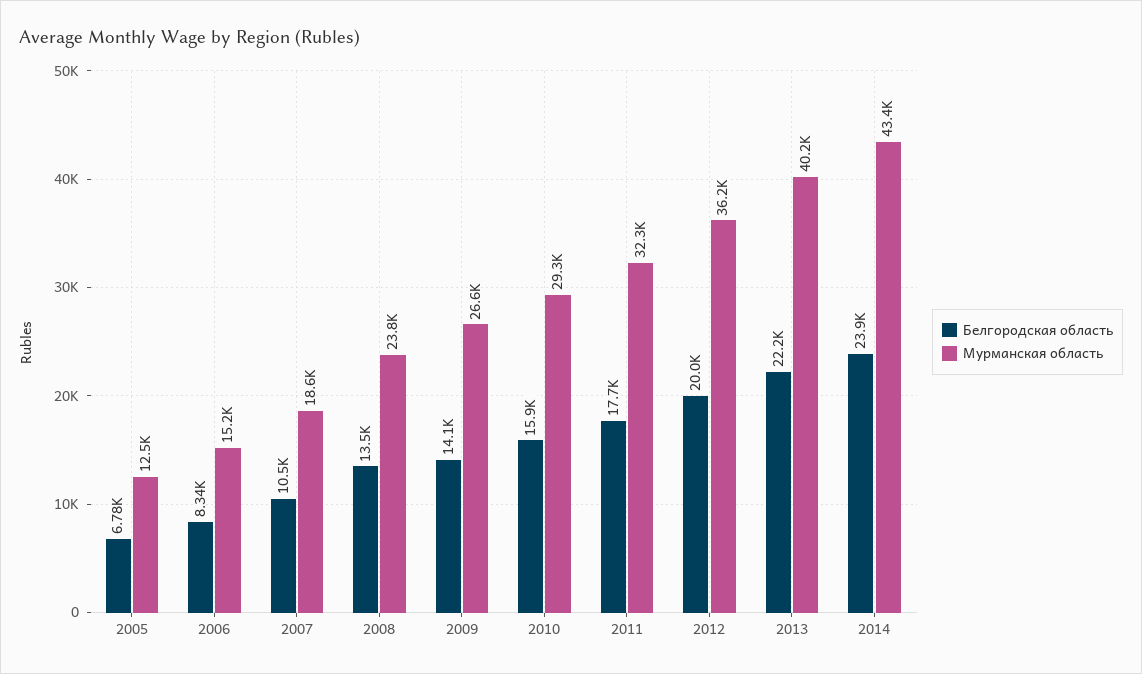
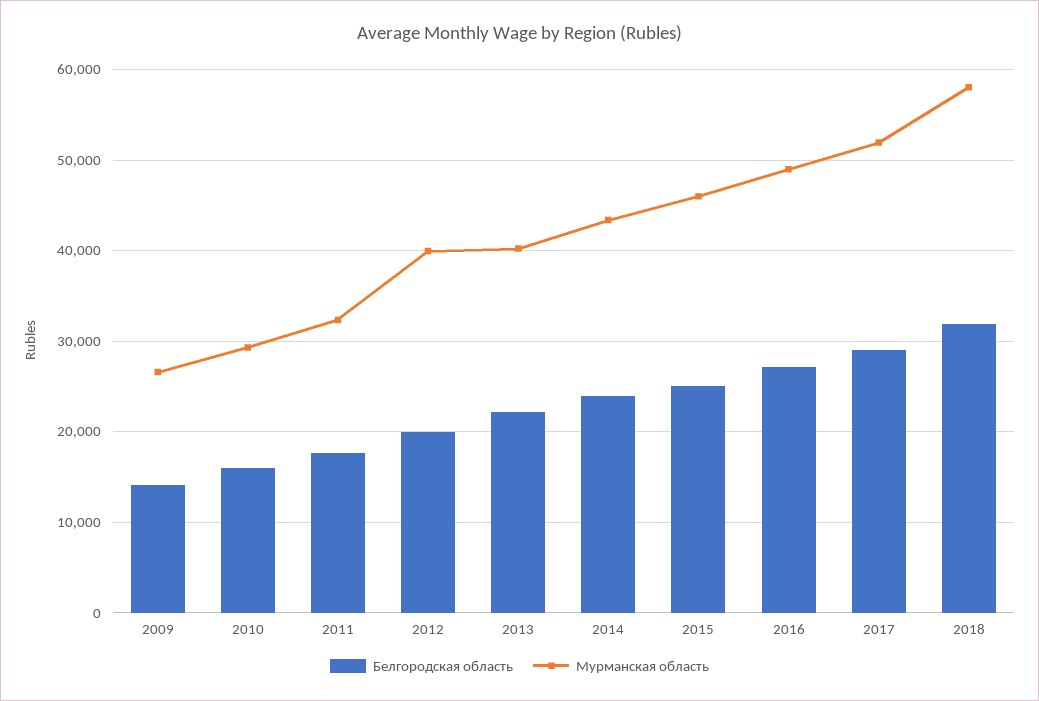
Белгородская область, 2005: 6780 -> none
Мурманская область, 2005: 12500 -> none
Белгородская область, 2006: 8340 -> none
Мурманская область, 2006: 15200 -> none
Белгородская область, 2007: 10500 -> none
Мурманская область, 2007: 18600 -> none
Белгородская область, 2008: 13500 -> none
Мурманская область, 2008: 23800 -> none
Мурманская область, 2012: 36200 -> 40000
Белгородская область, 2015: none -> 25000
Мурманская область, 2015: none -> 46000
Белгородская область, 2016: none -> 27000
Мурманская область, 2016: none -> 49000
Белгородская область, 2017: none -> 29000
Мурманская область, 2017: none -> 52000
Белгородская область, 2018: none -> 32000
Мурманская область, 2018: none -> 58000

